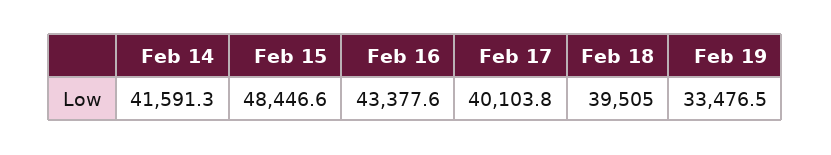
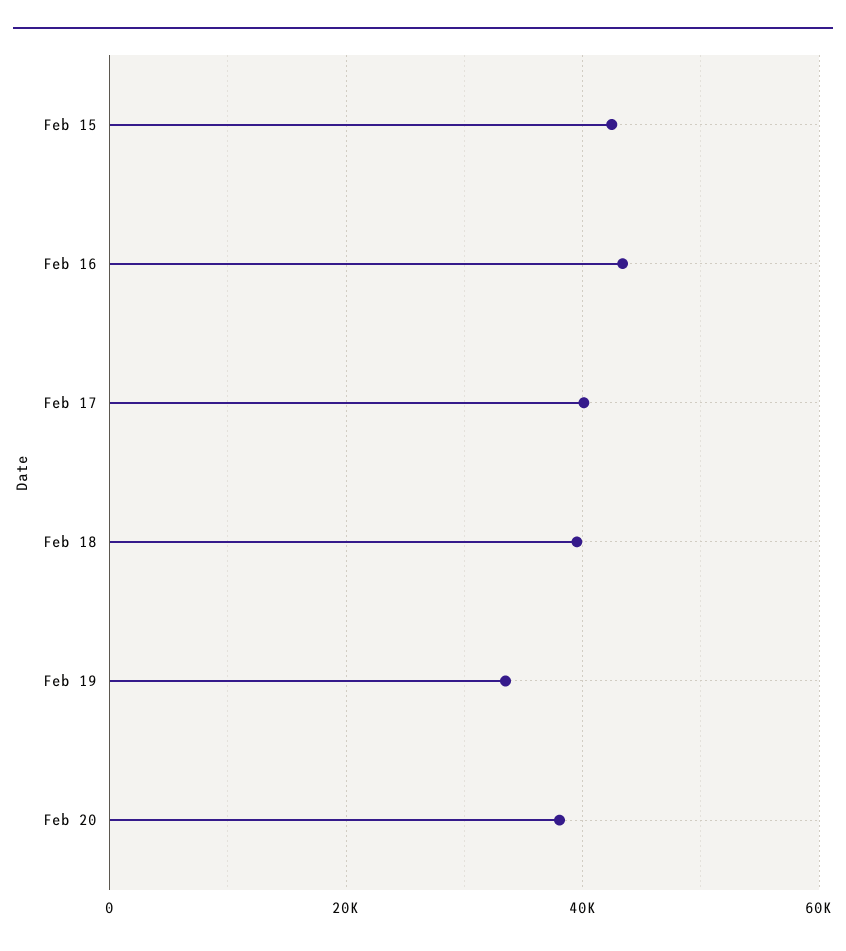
Feb 14: 41591.3 -> none
Feb 15: 48446.6 -> 42000
Feb 20: none -> 38000

